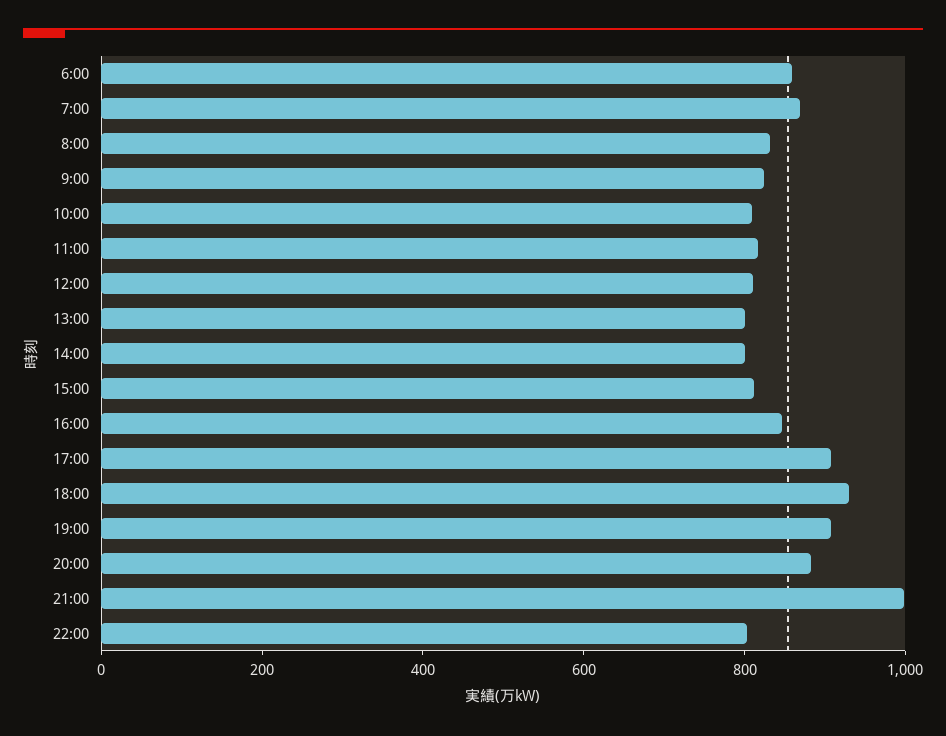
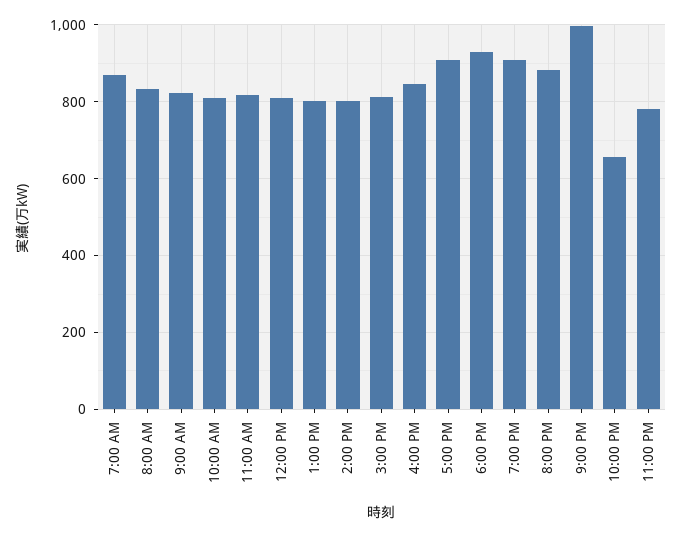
6:00: 850 -> none
22:00: 800 -> 660
11:00 PM: none -> 780

